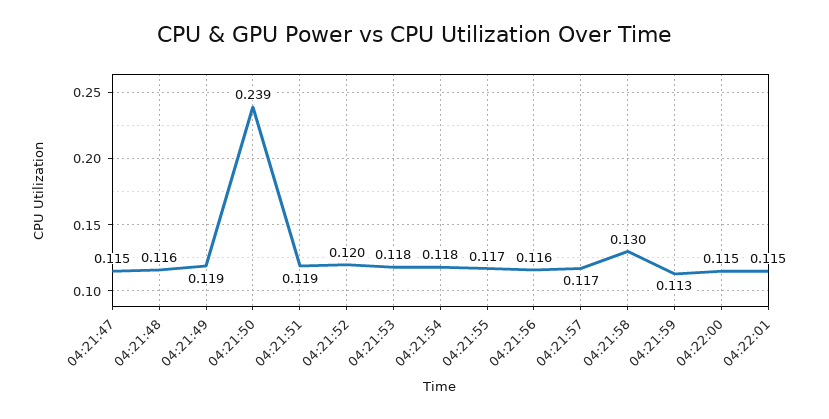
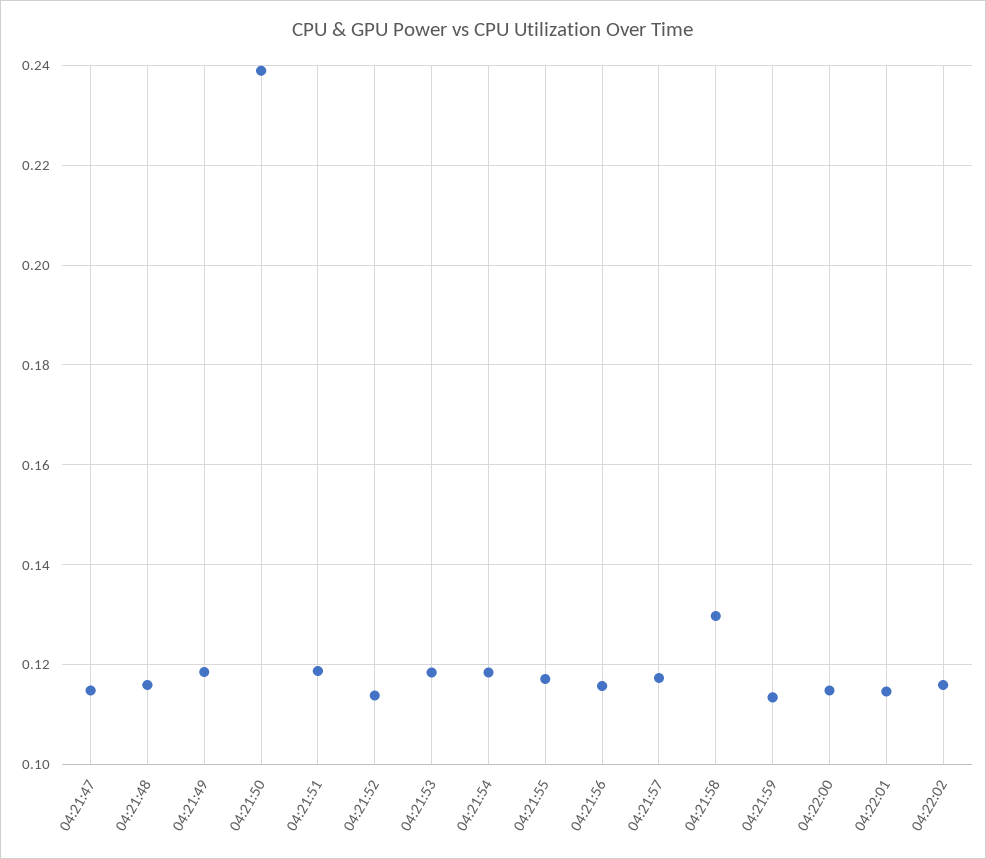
04:21:52: 0.12 -> 0.114
04:22:02: none -> 0.116

